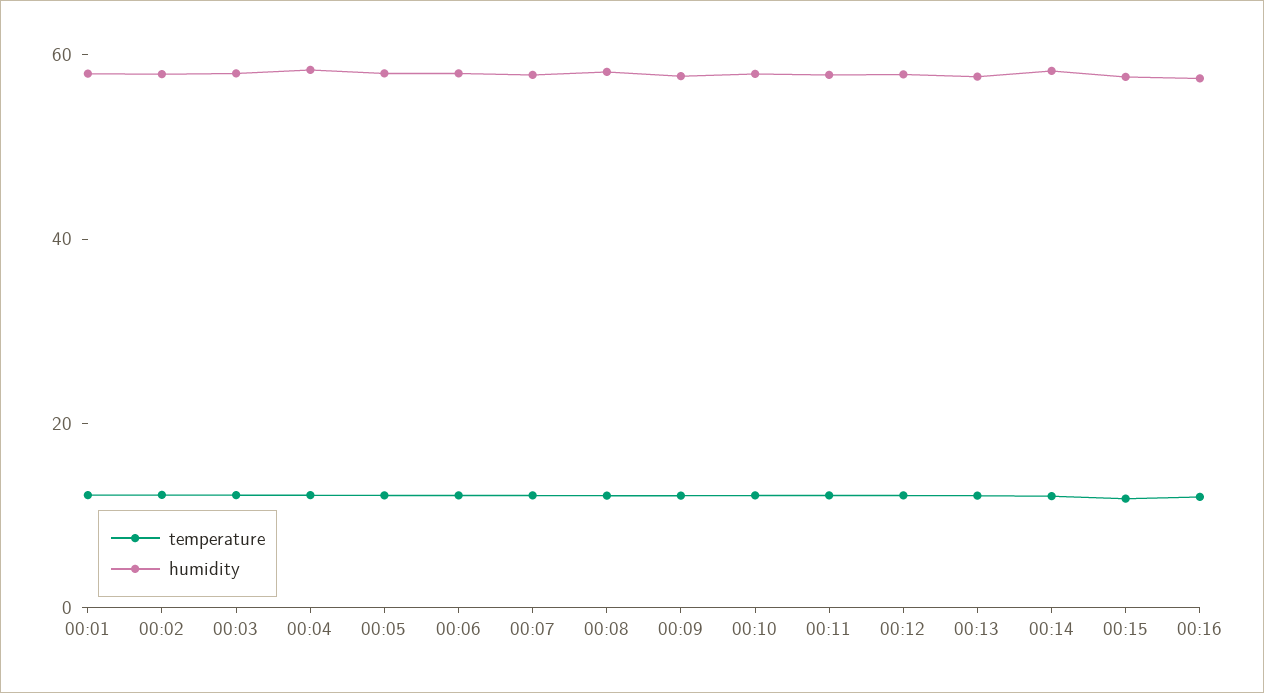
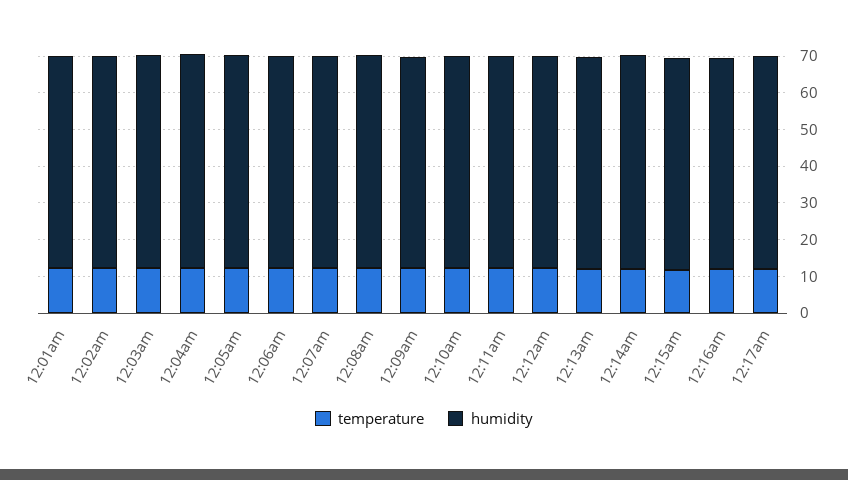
temperature, 12:17am: none -> 12.5
humidity, 12:17am: none -> 57.5

